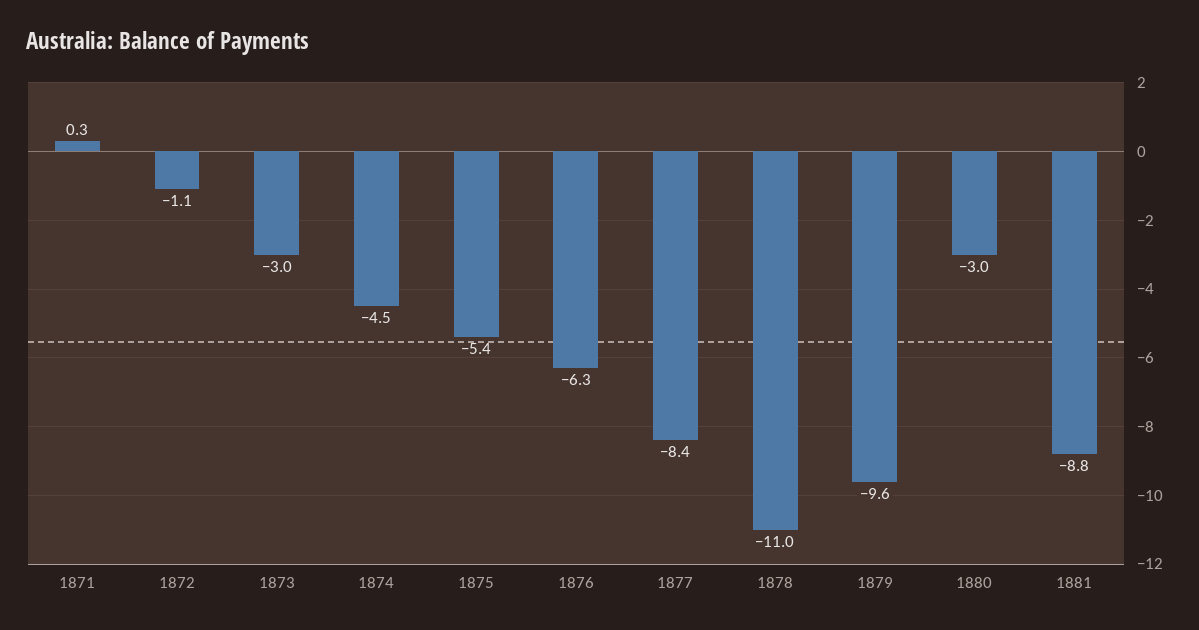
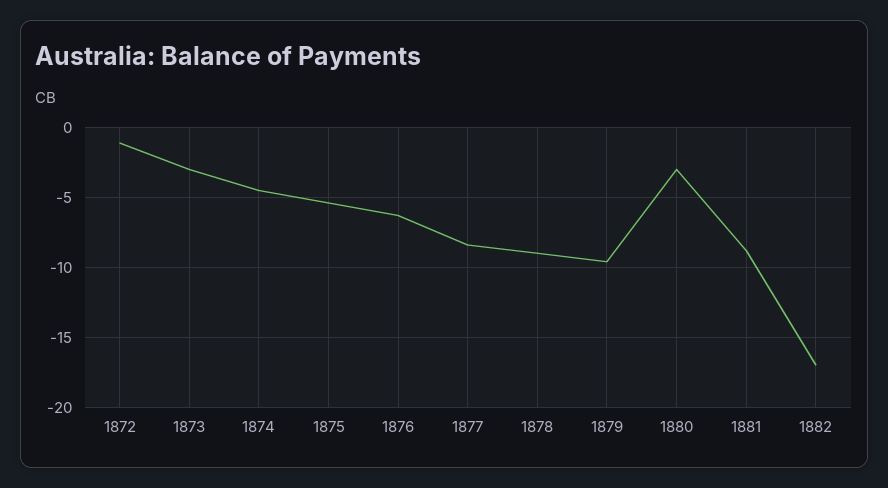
1871: 0.3 -> none
1878: -11 -> -9
1882: none -> -17

